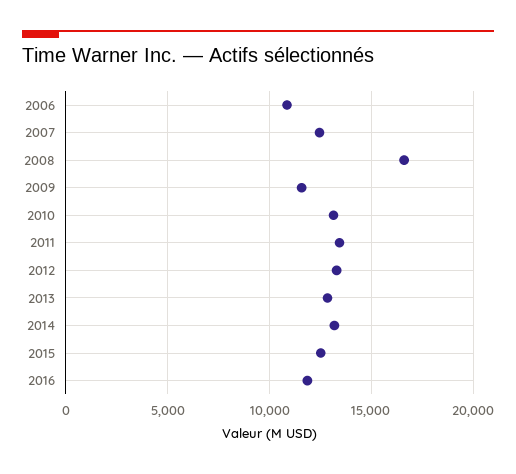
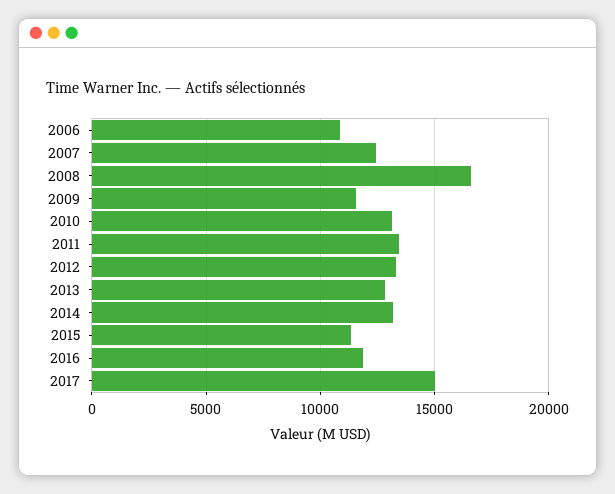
2015: 12500 -> 11500
2017: none -> 15000

